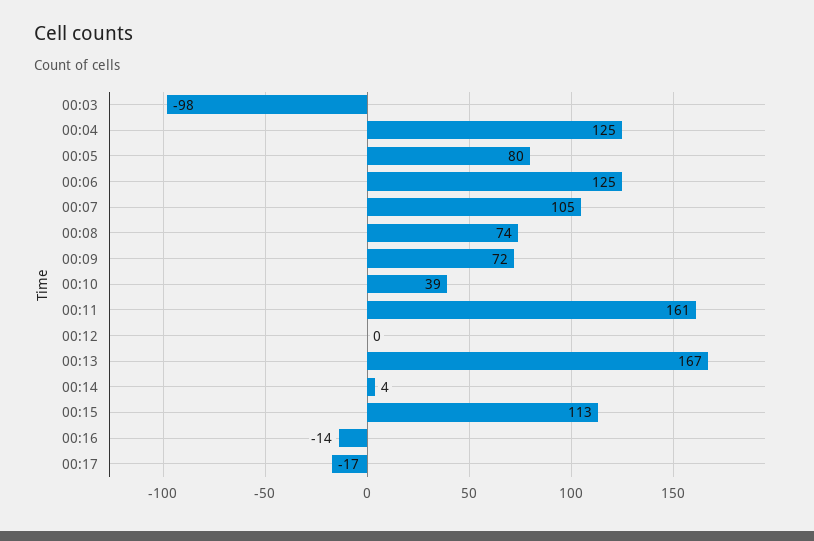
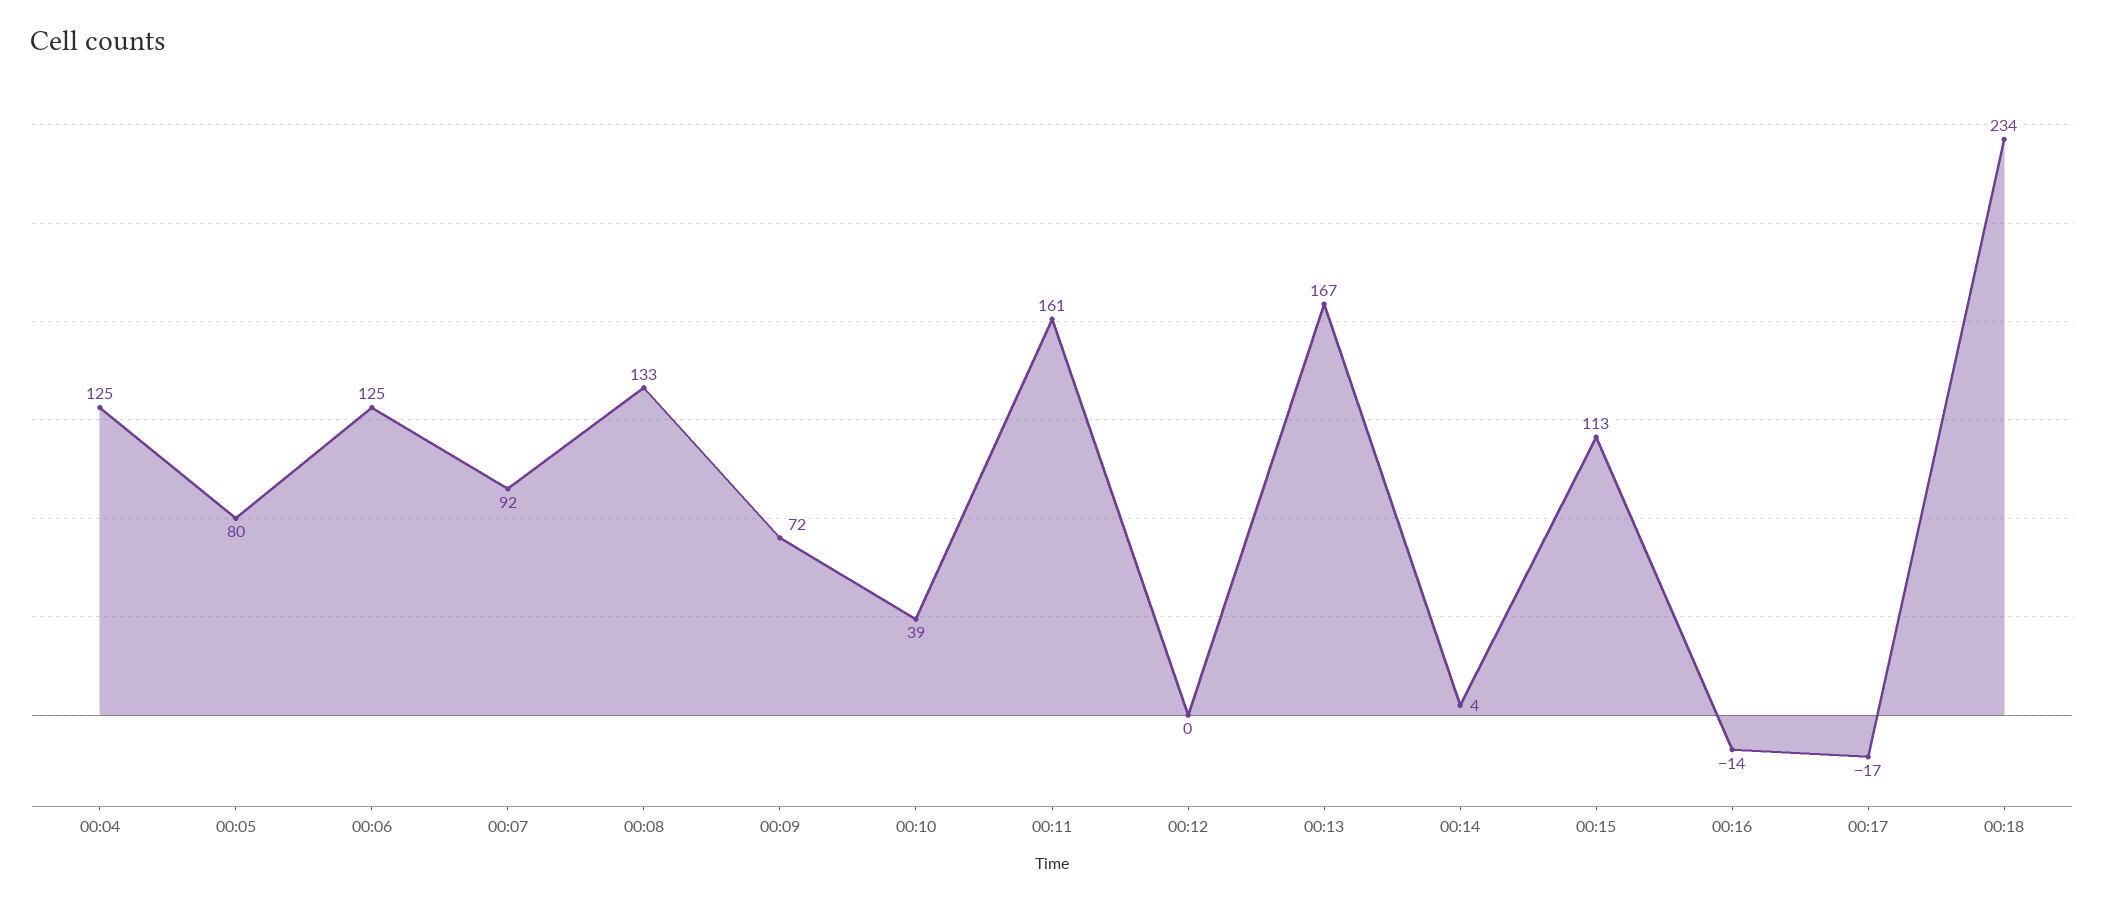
00:03: -98 -> none
00:07: 105 -> 92
00:08: 74 -> 133
00:18: none -> 234

